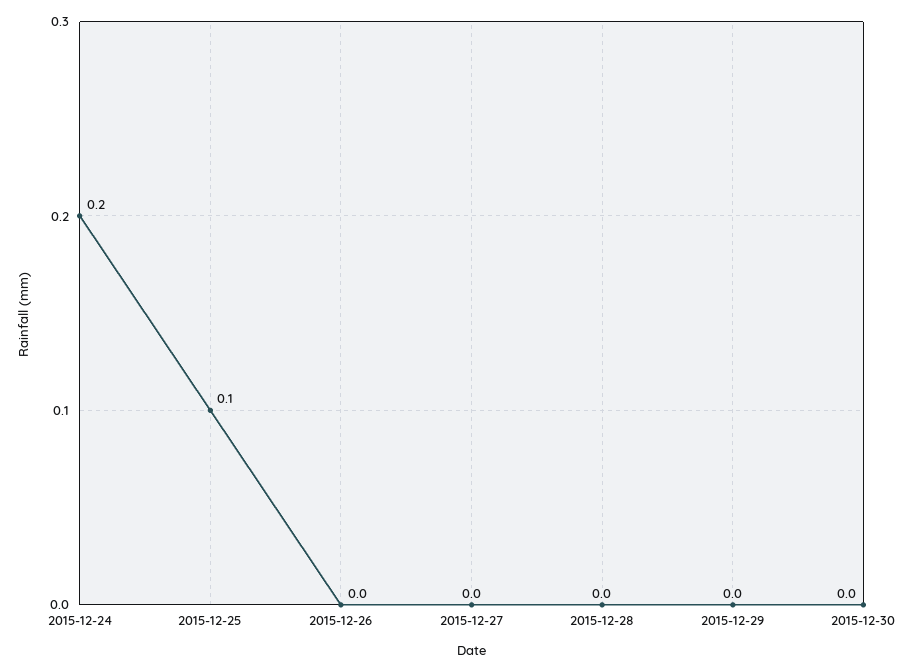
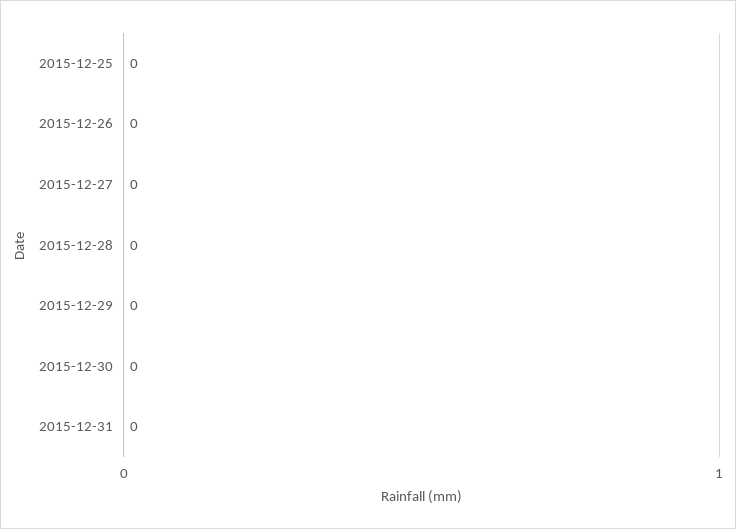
2015-12-24: 0.2 -> none
2015-12-25: 0.1 -> 0
2015-12-31: none -> 0

